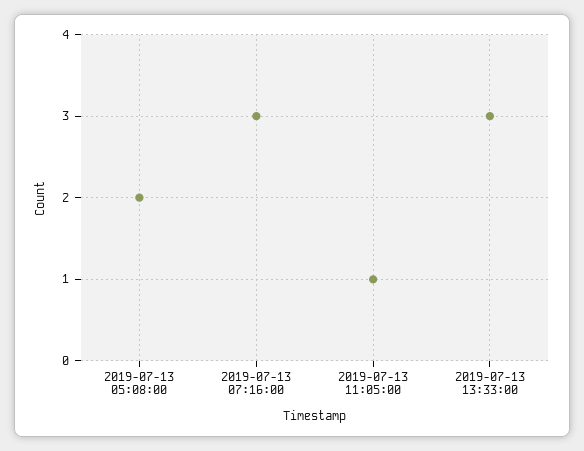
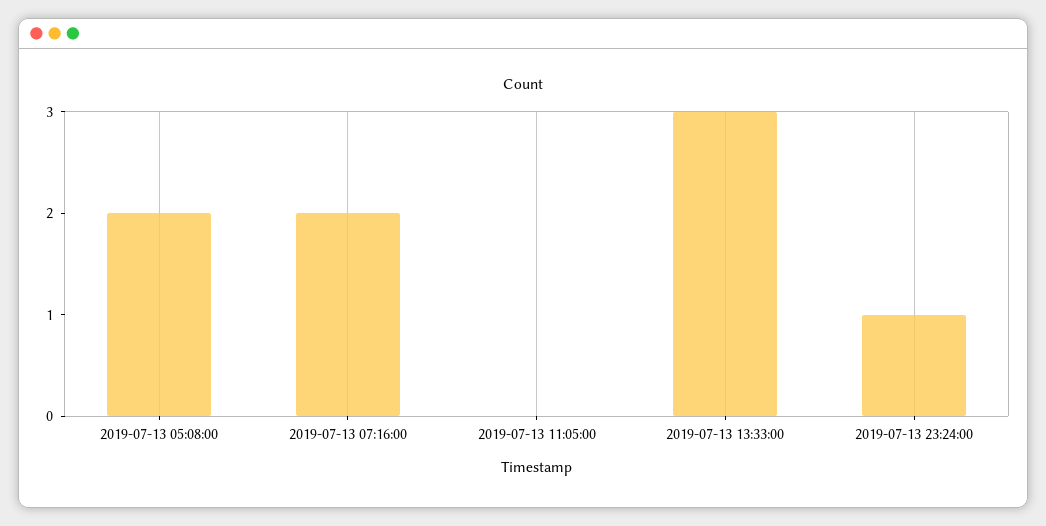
2019-07-13 07:16:00: 3 -> 2
2019-07-13 11:05:00: 1 -> 0
2019-07-13 23:24:00: none -> 1

